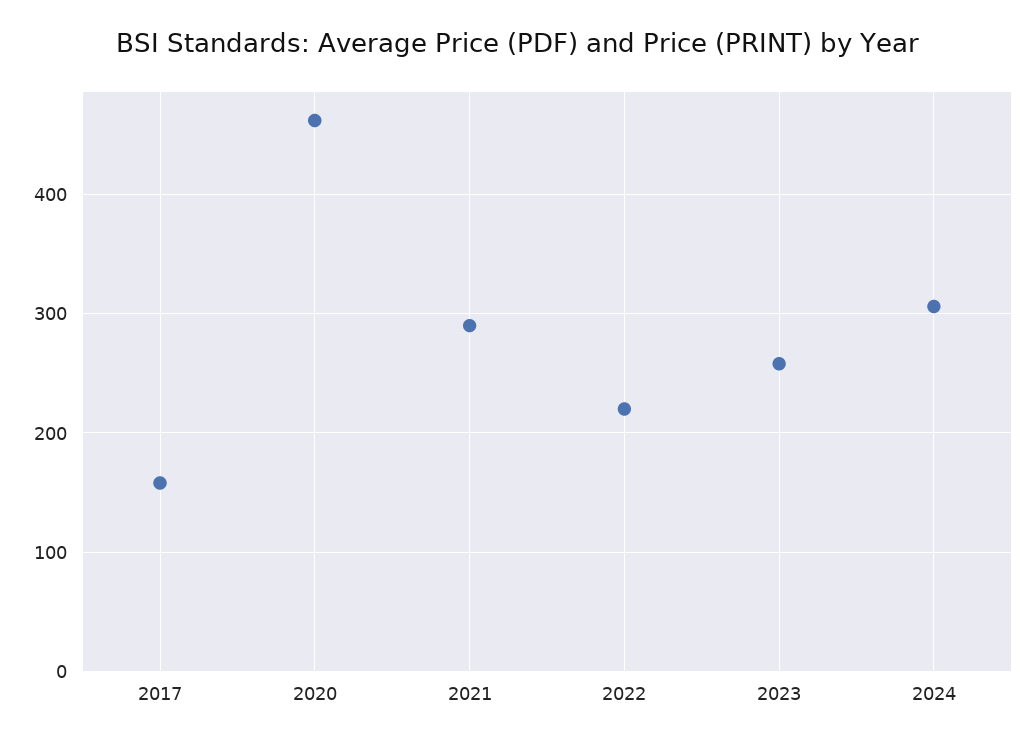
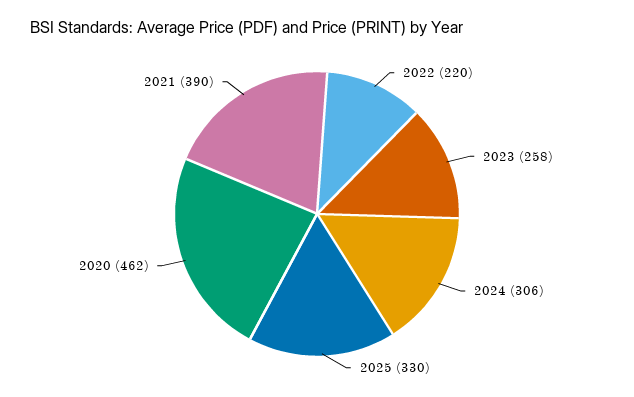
2017: 160 -> none
2021: 290 -> 390
2025: none -> 330

